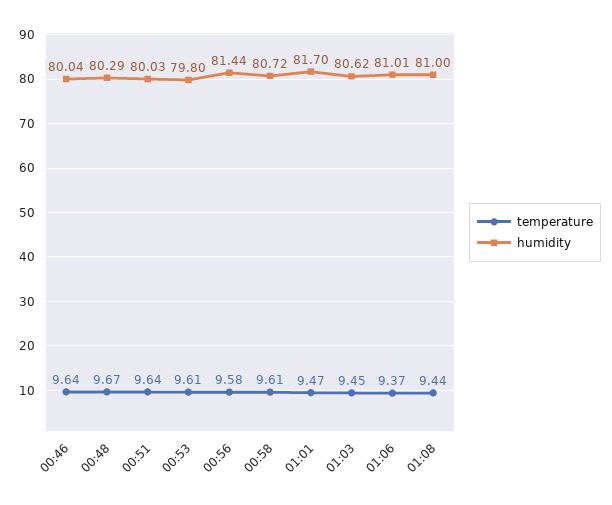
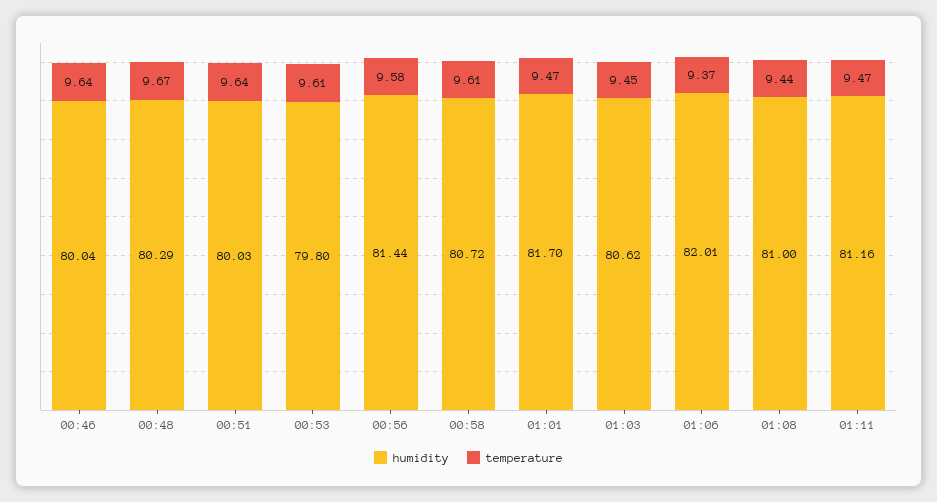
humidity, 01:06: 81.01 -> 82.01
humidity, 01:11: none -> 81.16
temperature, 01:11: none -> 9.47

